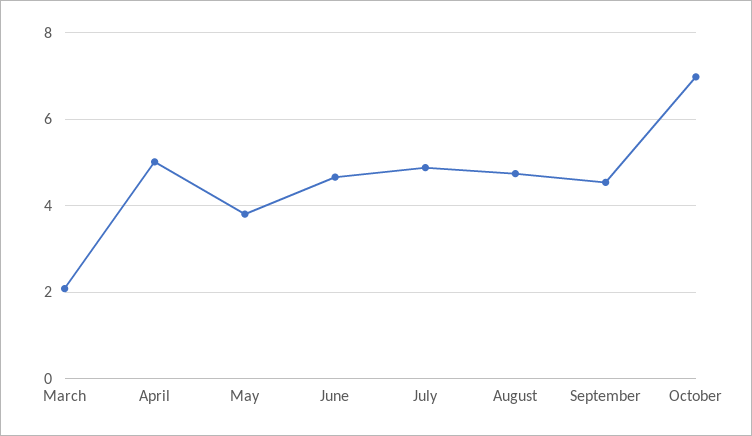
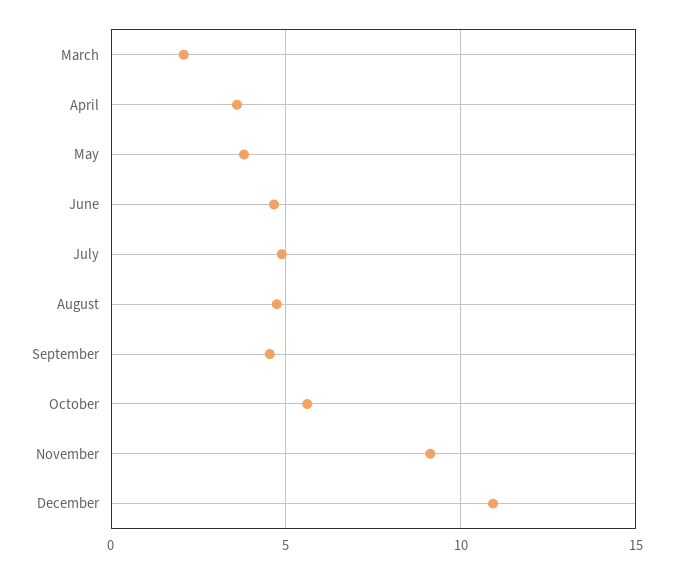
April: 5 -> 3.5
October: 7 -> 5.5
November: none -> 9
December: none -> 11

